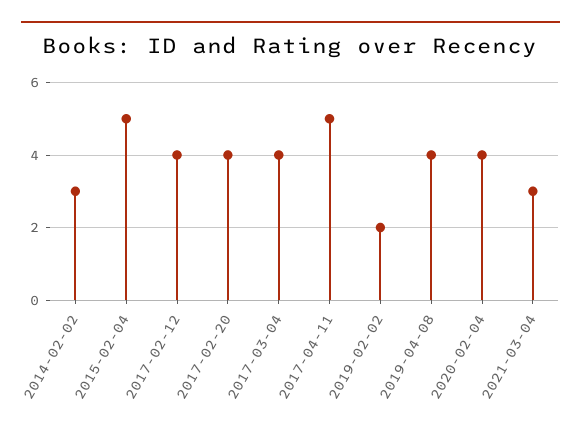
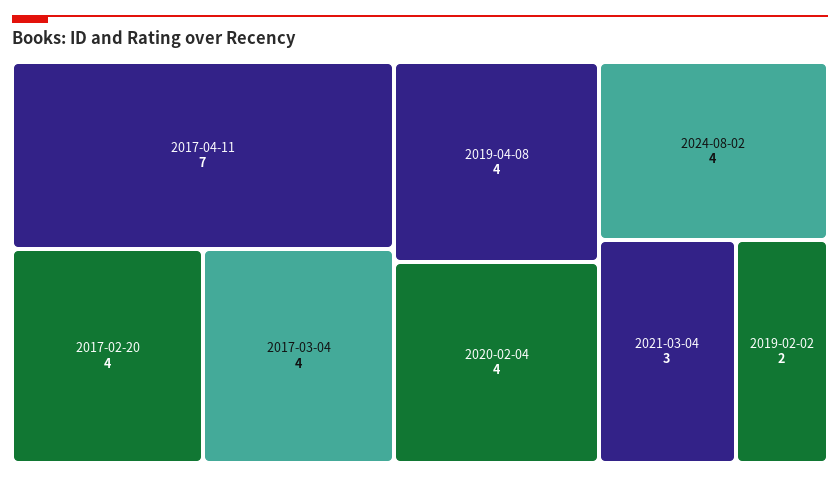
2014-02-02: 3 -> none
2015-02-04: 5 -> none
2017-02-12: 4 -> none
2017-04-11: 5 -> 7
2024-08-02: none -> 4

